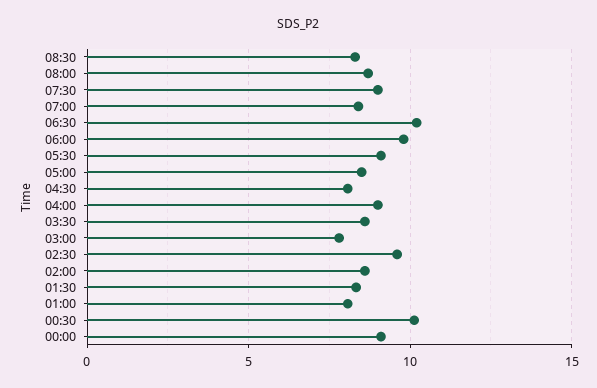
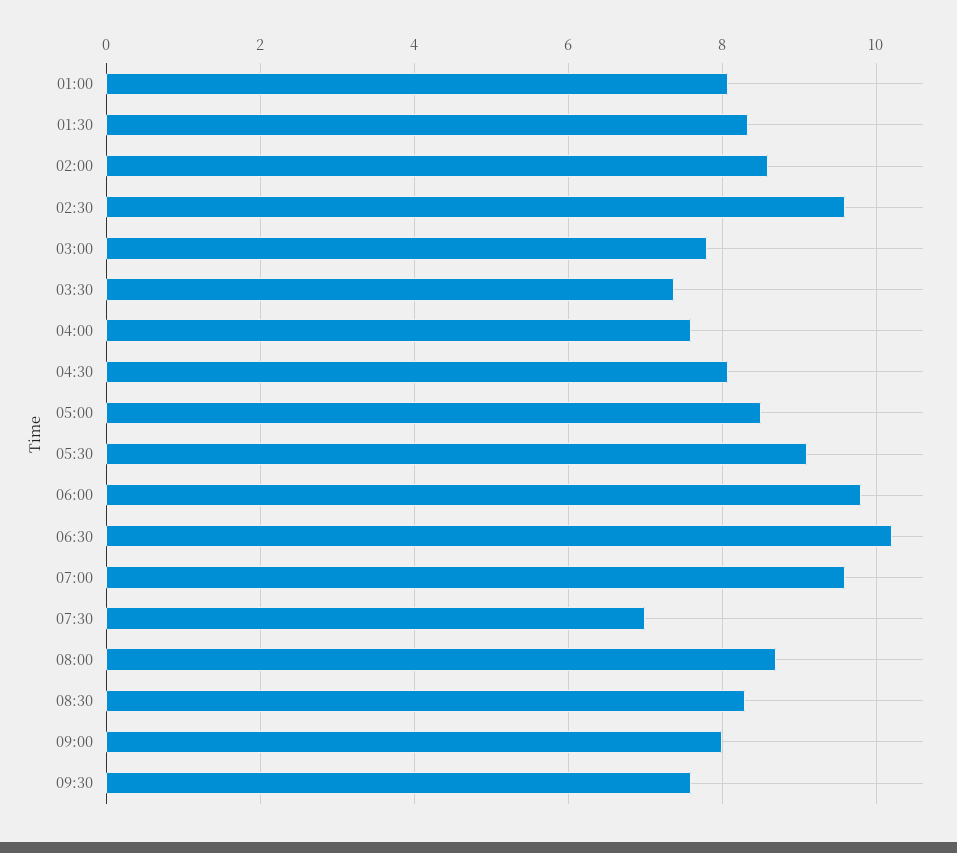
07:30: 9 -> 7
07:00: 8.5 -> 9.6
04:00: 9 -> 7.6
03:30: 8.5 -> 7.4
00:30: 10 -> none
00:00: 9 -> none
09:00: none -> 8
09:30: none -> 7.6

